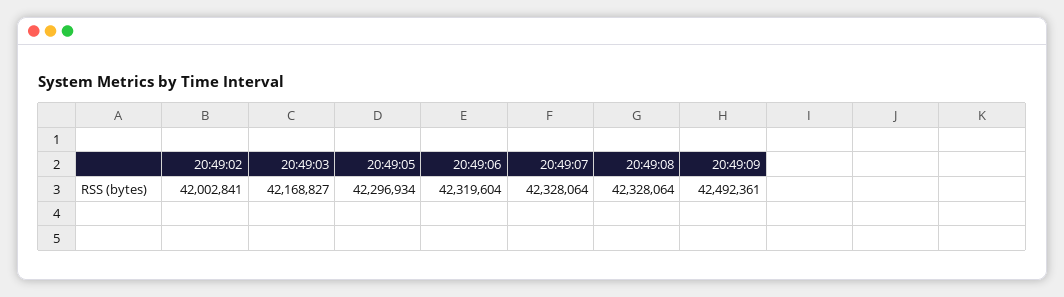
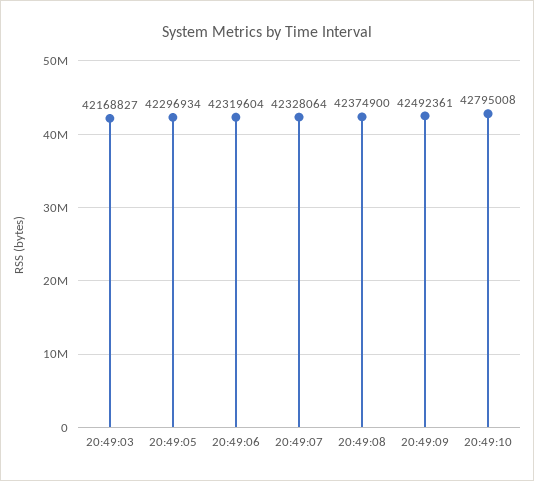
20:49:02: 42002841 -> none
20:49:08: 42328064 -> 42374900
20:49:10: none -> 42795008

